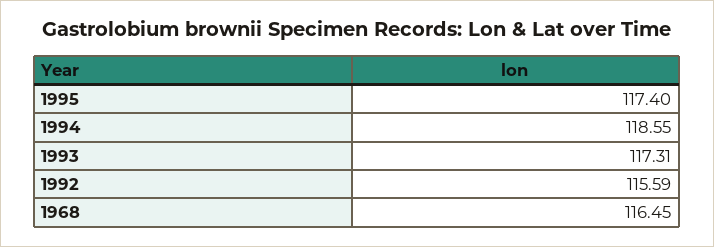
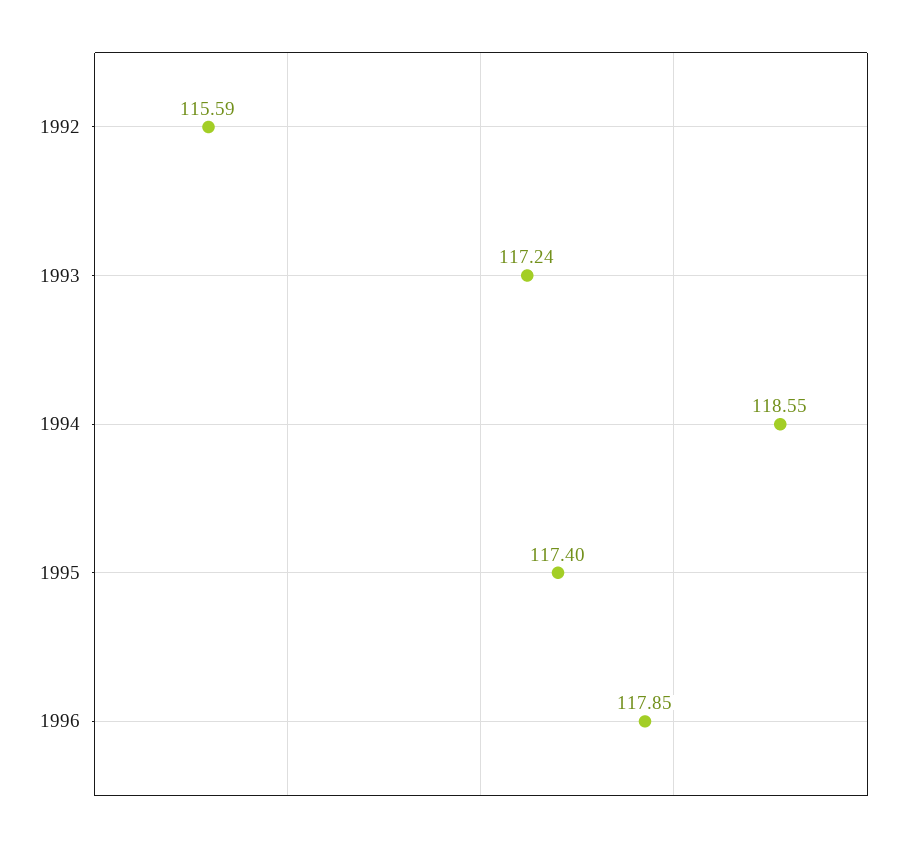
1993: 117.31 -> 117.24
1968: 116.45 -> none
1996: none -> 117.85

